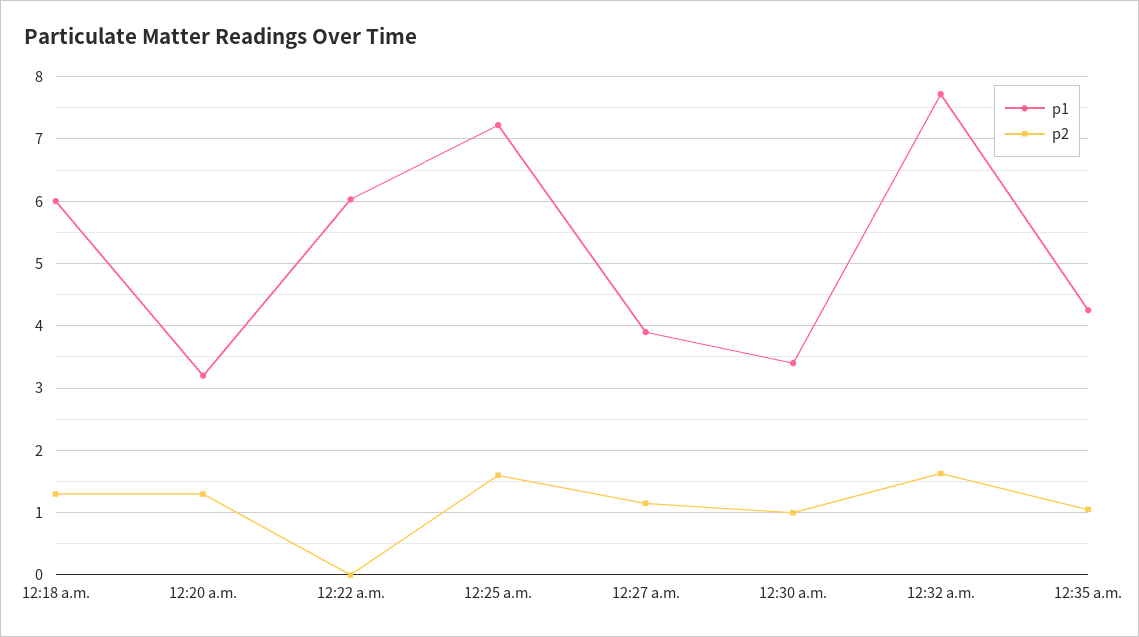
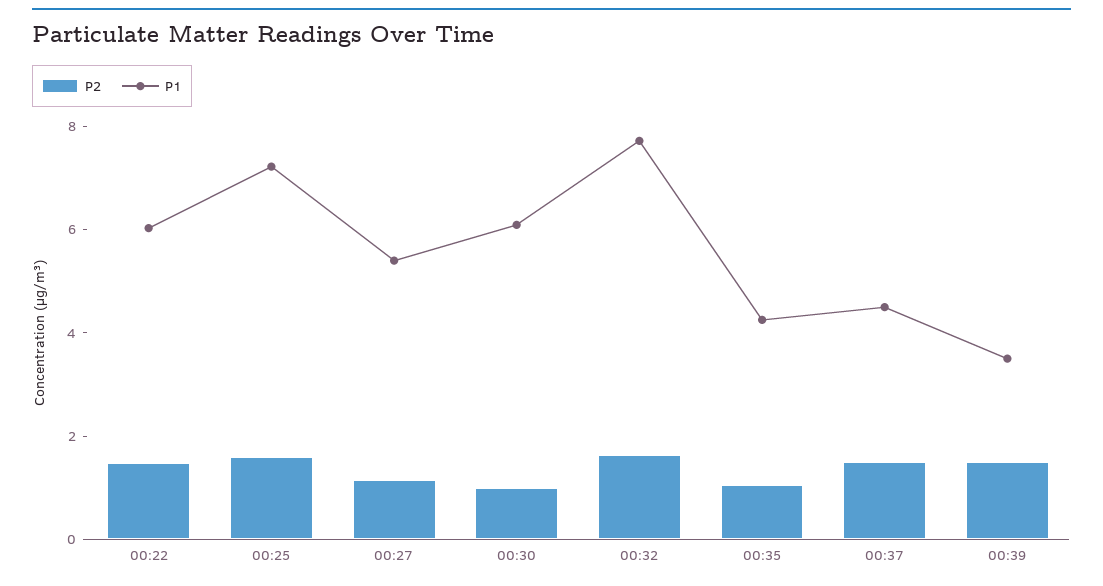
p1, 12:18 a.m.: 6 -> none
p2, 12:18 a.m.: 1.3 -> none
p1, 12:20 a.m.: 3.2 -> none
p2, 12:20 a.m.: 1.3 -> none
p2, 12:22 a.m.: 0 -> 1.5
p1, 12:27 a.m.: 3.9 -> 5.5
p1, 12:30 a.m.: 3.4 -> 6
p2, 00:37: none -> 1.5
p1, 00:37: none -> 4.5
p2, 00:39: none -> 1.5
p1, 00:39: none -> 3.5

